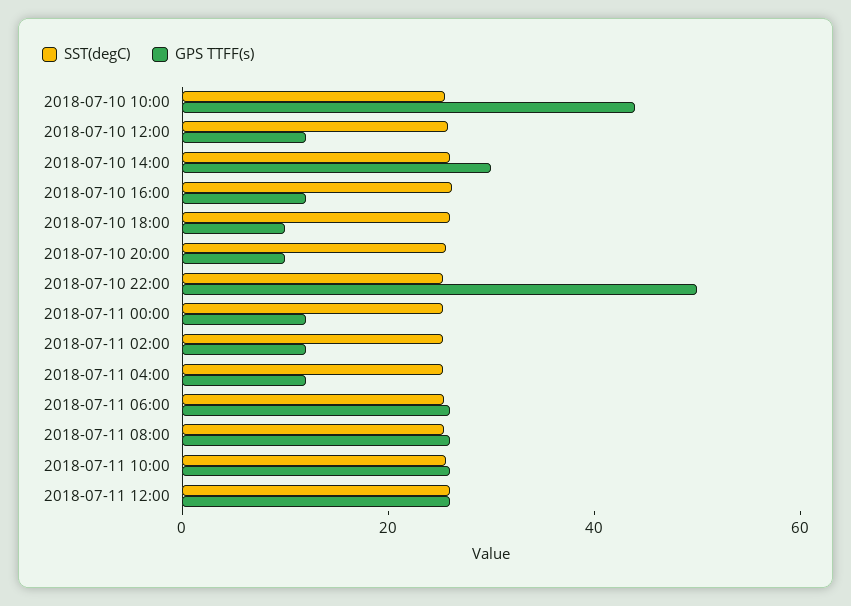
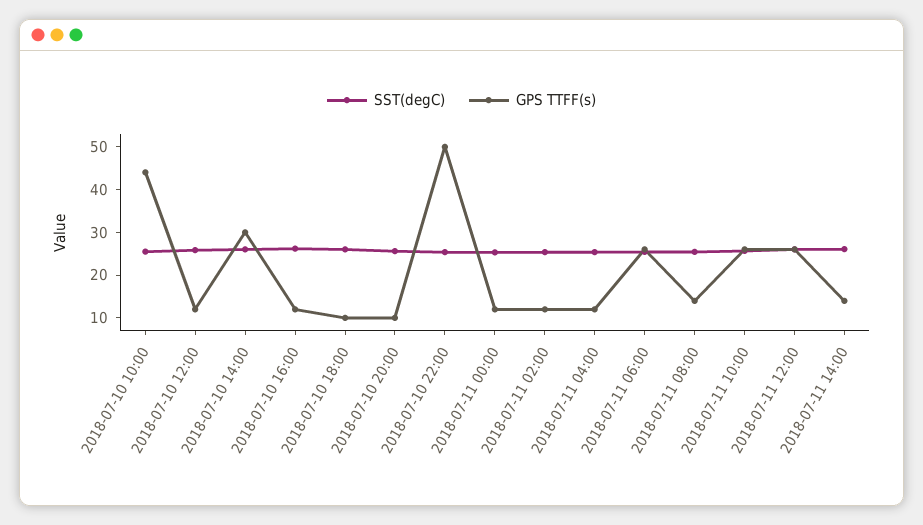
GPS TTFF(s), 2018-07-11 08:00: 25 -> 14
SST(degC), 2018-07-11 14:00: none -> 26
GPS TTFF(s), 2018-07-11 14:00: none -> 14

